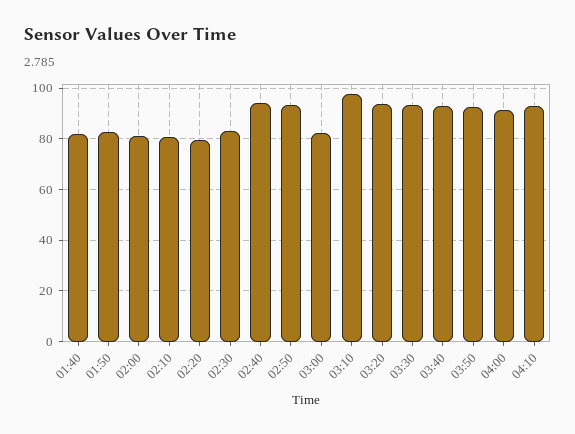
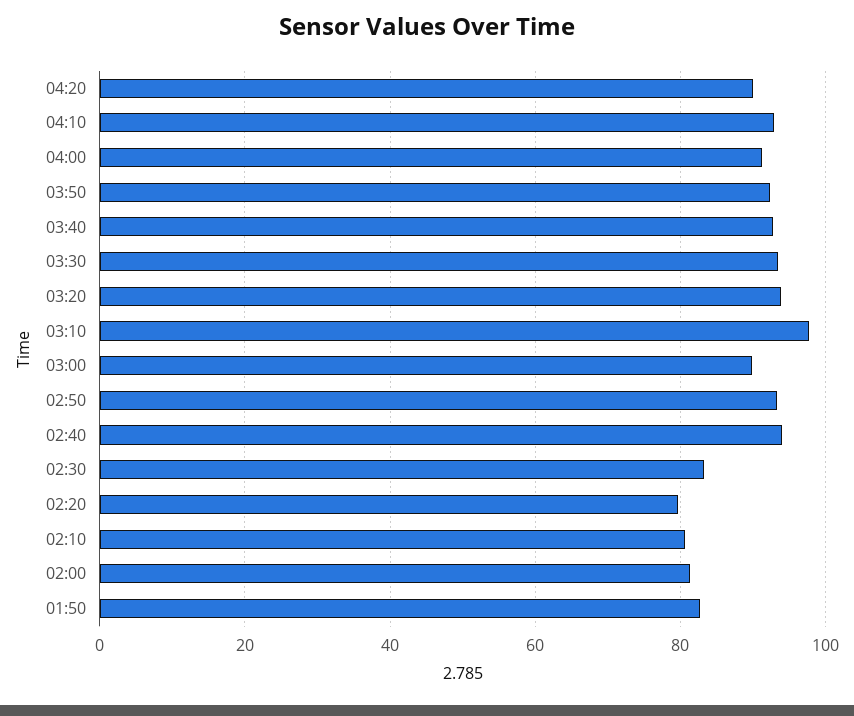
01:40: 82.5 -> none
03:00: 82.5 -> 90
04:20: none -> 90

